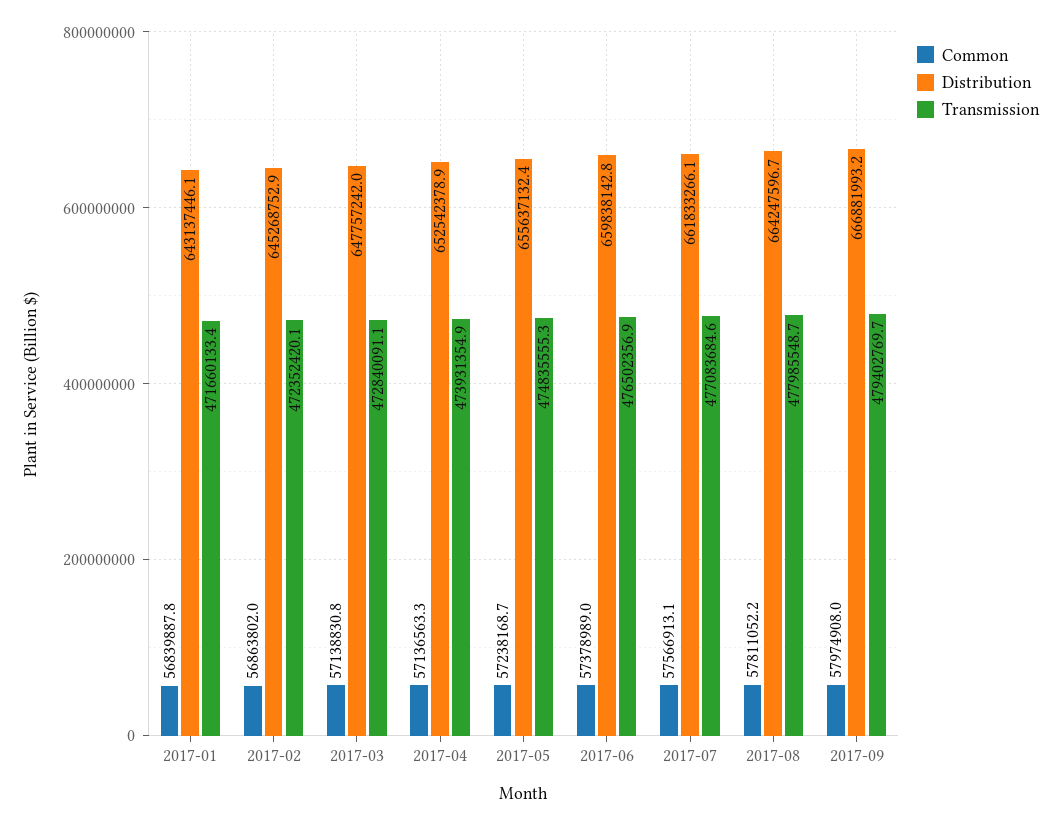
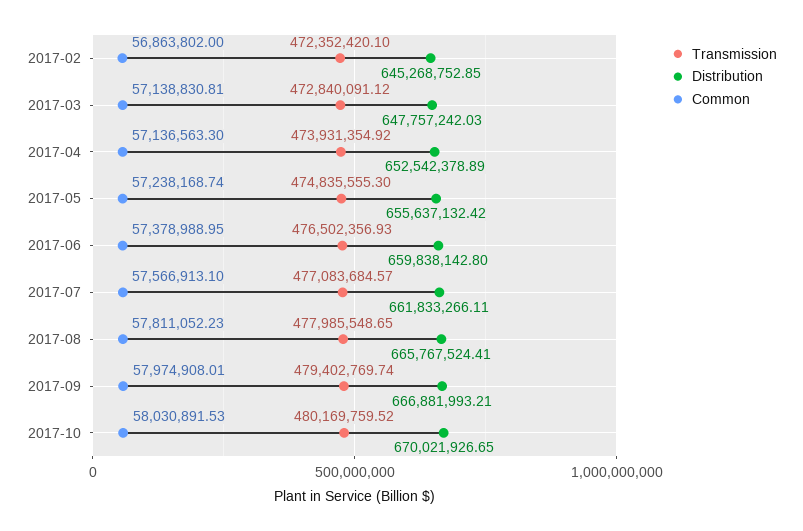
Common, 2017-01: 56839887.8 -> none
Distribution, 2017-01: 643137446.1 -> none
Transmission, 2017-01: 471660133.4 -> none
Distribution, 2017-08: 664247596.7 -> 665767524.41
Transmission, 2017-10: none -> 480169759.52
Distribution, 2017-10: none -> 670021926.65
Common, 2017-10: none -> 58030891.53

